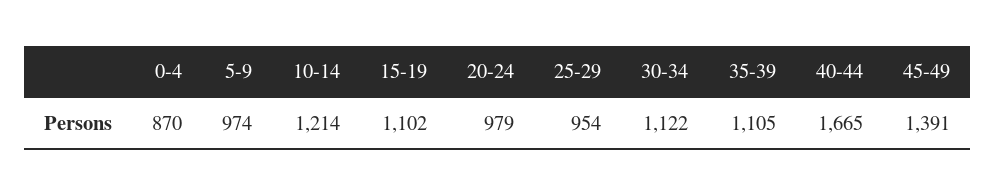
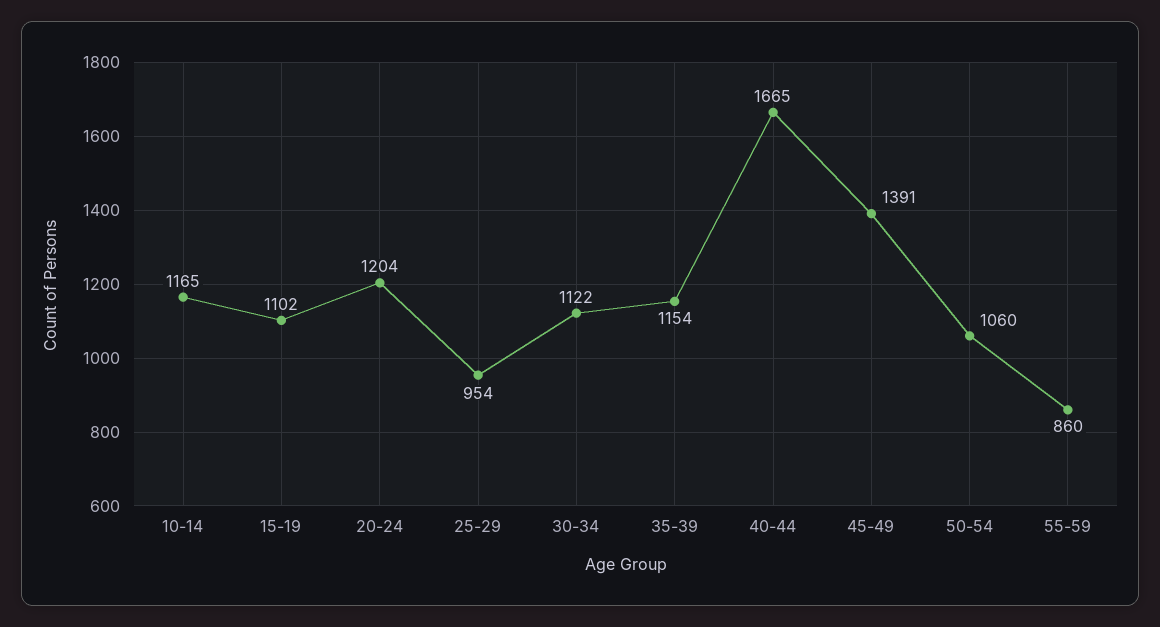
0-4: 870 -> none
5-9: 974 -> none
10-14: 1214 -> 1165
20-24: 979 -> 1204
35-39: 1105 -> 1154
50-54: none -> 1060
55-59: none -> 860

